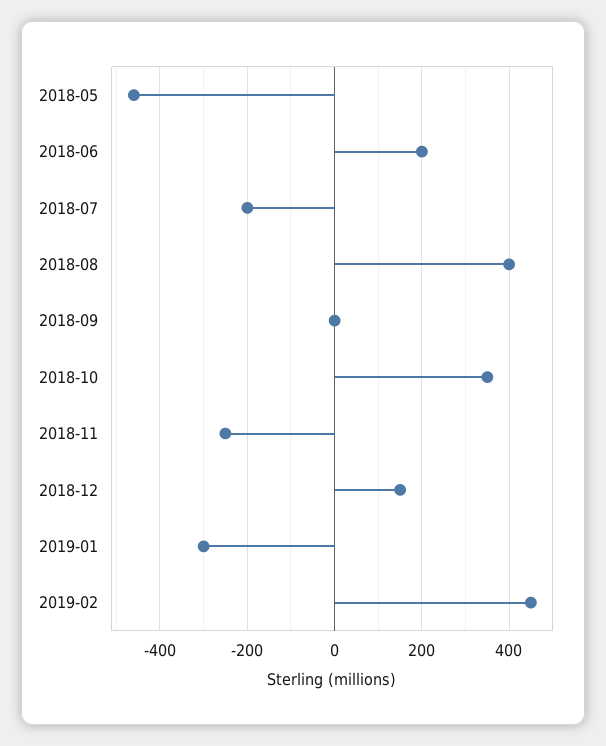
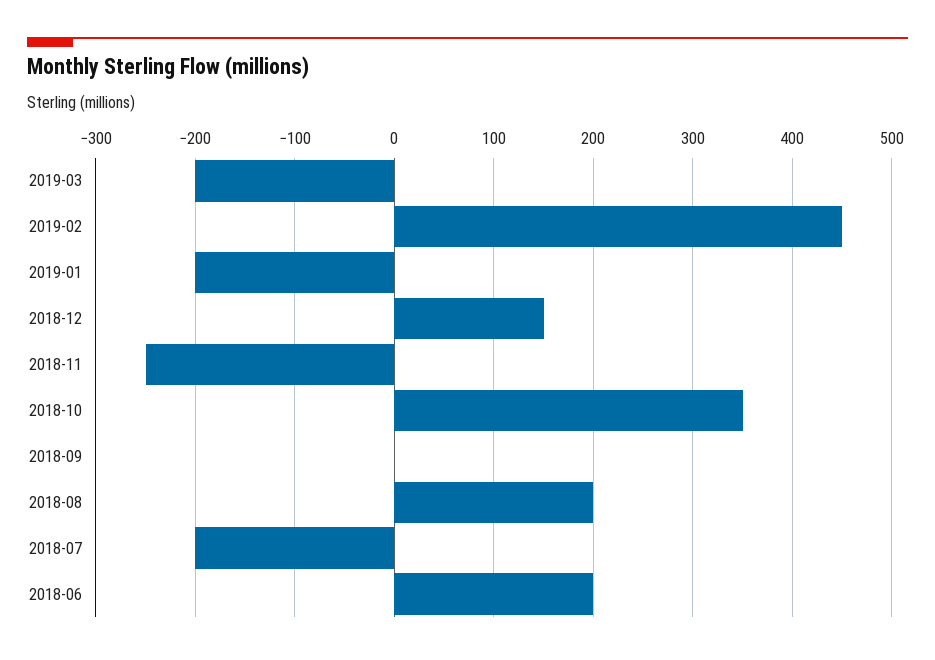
2018-05: -460 -> none
2018-08: 400 -> 200
2019-01: -300 -> -200
2019-03: none -> -200

